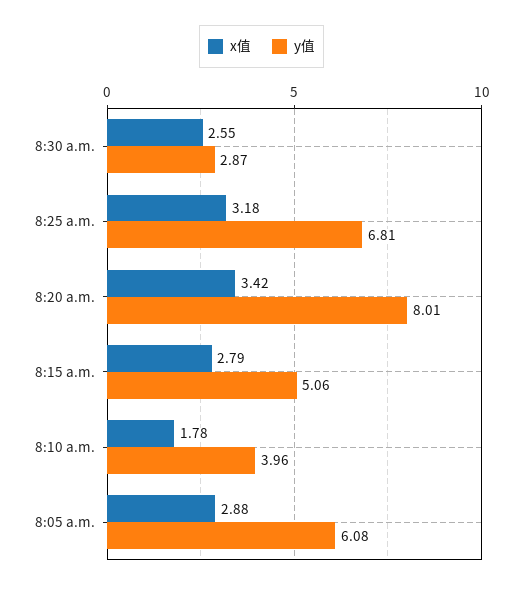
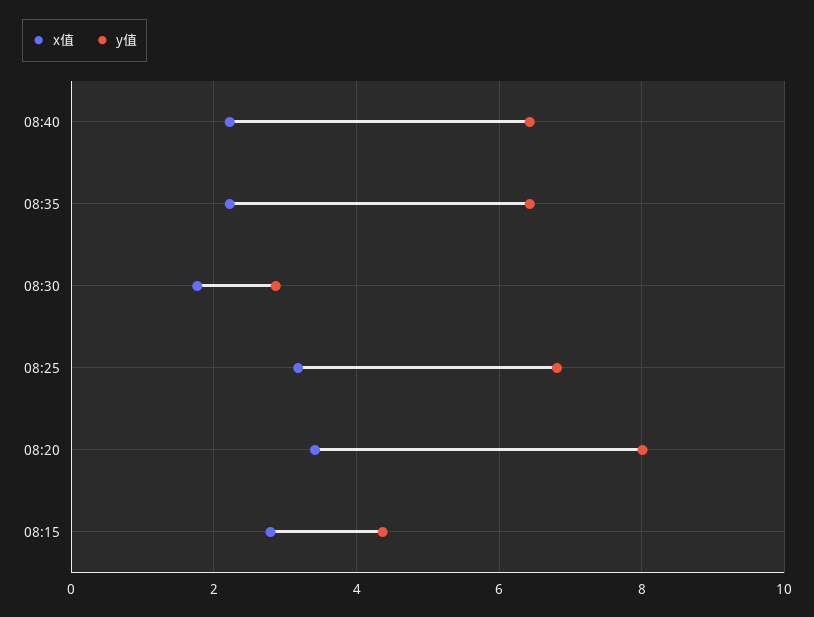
x值, 8:30 a.m.: 2.55 -> 1.8
y值, 8:15 a.m.: 5.06 -> 4.4
x值, 8:10 a.m.: 1.78 -> none
y值, 8:10 a.m.: 3.96 -> none
x值, 8:05 a.m.: 2.88 -> none
y值, 8:05 a.m.: 6.08 -> none
x值, 08:40: none -> 2.2
y值, 08:40: none -> 6.4
x值, 08:35: none -> 2.2
y值, 08:35: none -> 6.4

